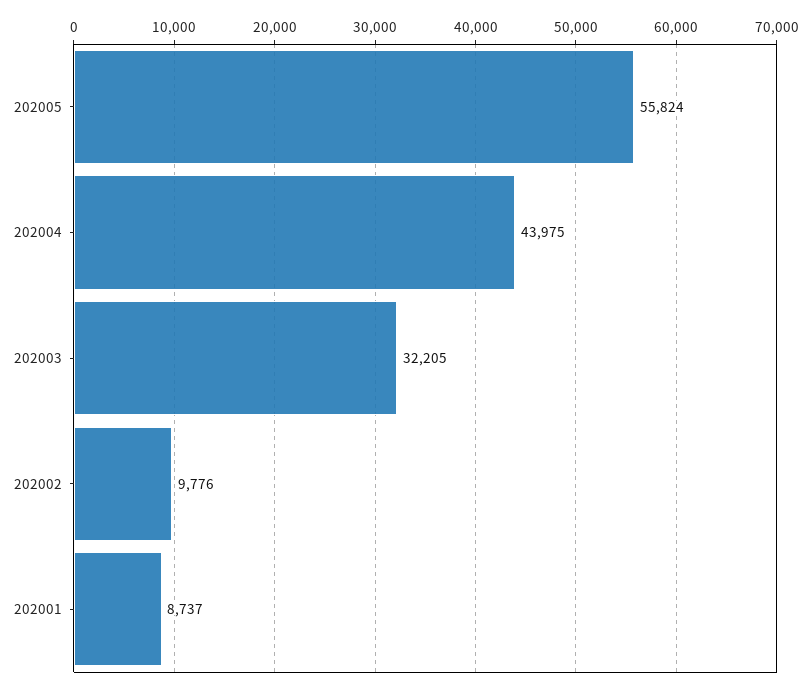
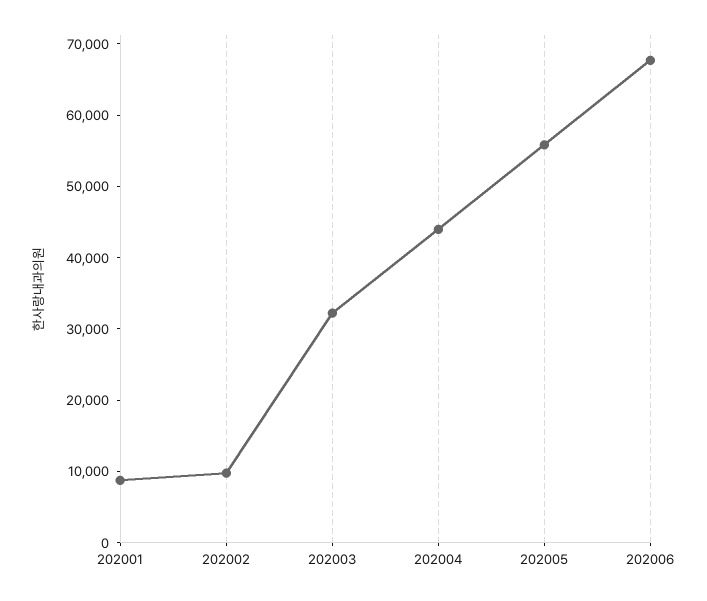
202006: none -> 68000

